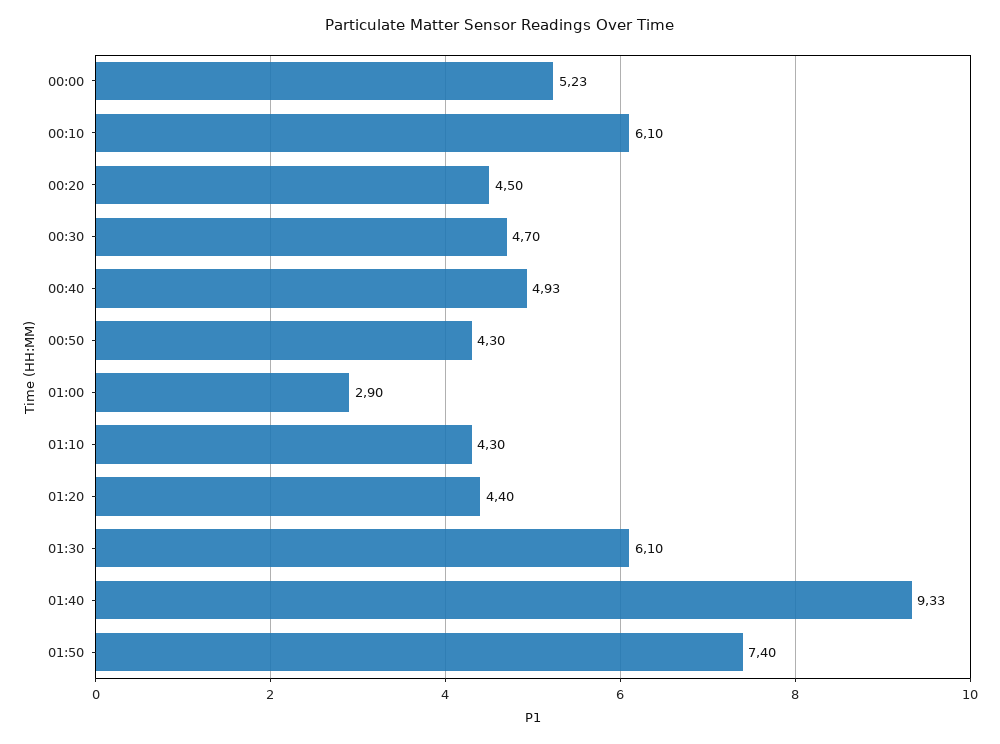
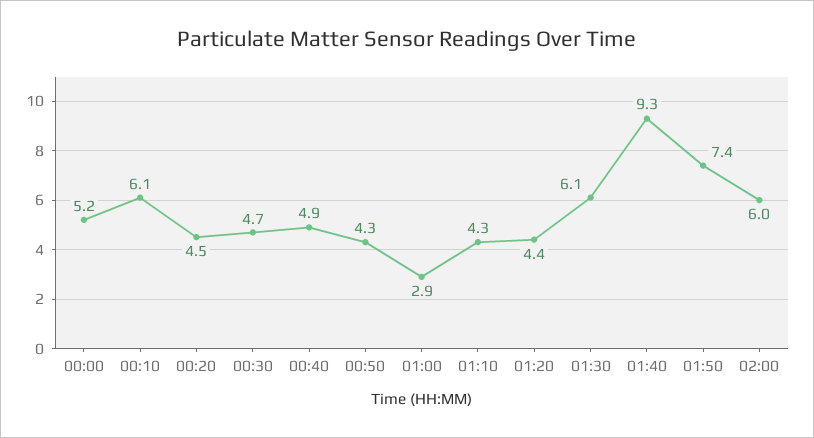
02:00: none -> 6

